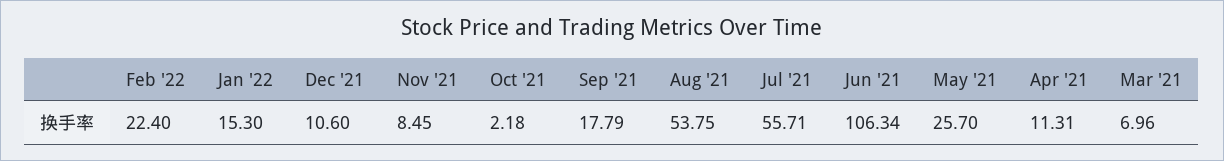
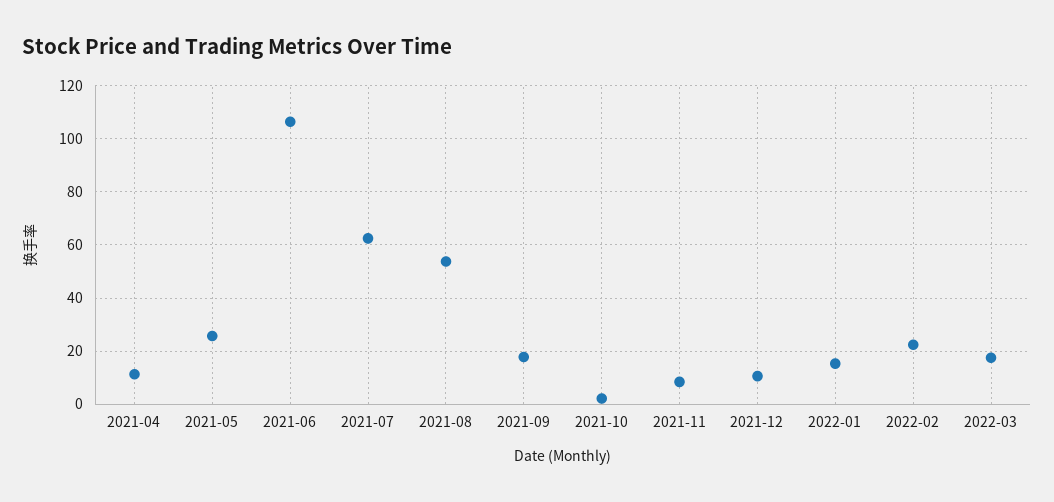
Jul '21: 55.71 -> 62.5
Mar '21: 6.96 -> none
2022-03: none -> 17.5

